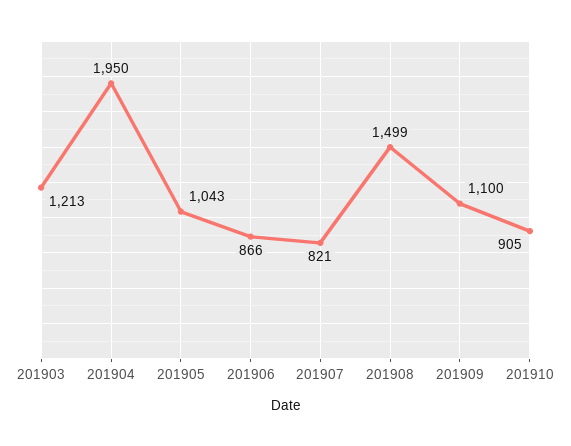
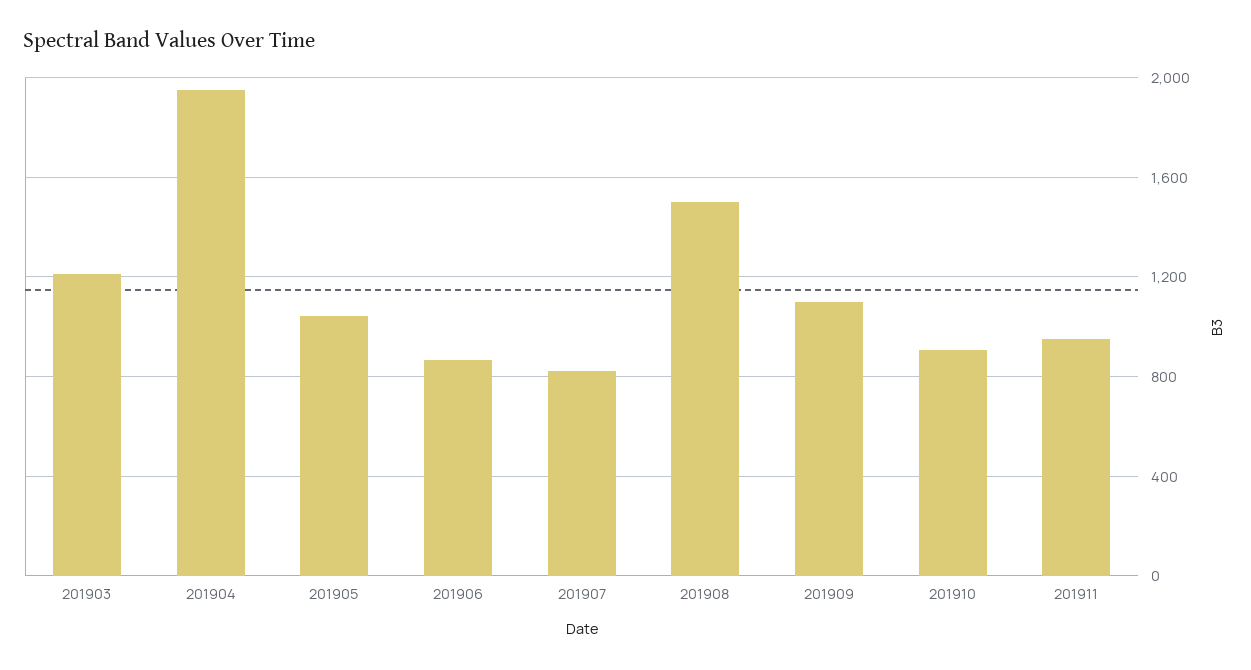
201911: none -> 950

